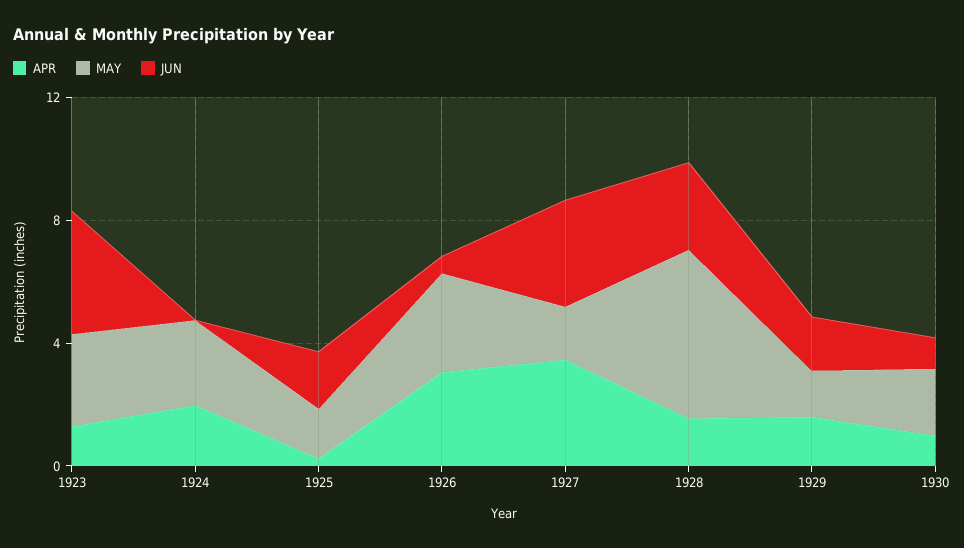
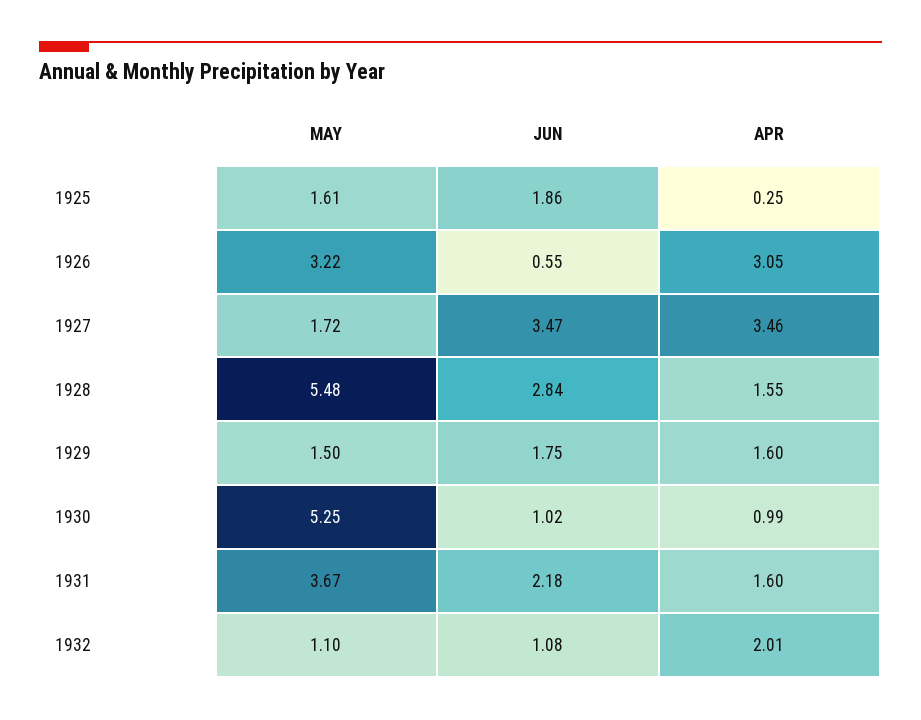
APR, 1923: 1 -> none
MAY, 1923: 3 -> none
JUN, 1923: 4 -> none
APR, 1924: 2 -> none
MAY, 1924: 3 -> none
JUN, 1924: 0 -> none
MAY, 1930: 2 -> 5.25
MAY, 1931: none -> 3.67
JUN, 1931: none -> 2.18
APR, 1931: none -> 1.6
MAY, 1932: none -> 1.1
JUN, 1932: none -> 1.08
APR, 1932: none -> 2.01

